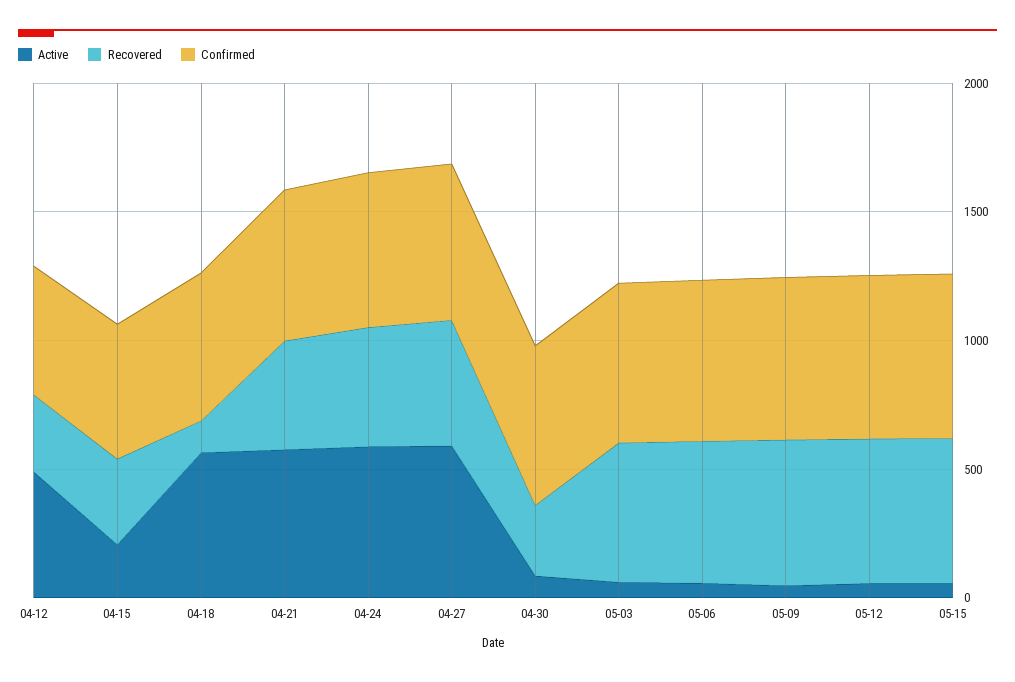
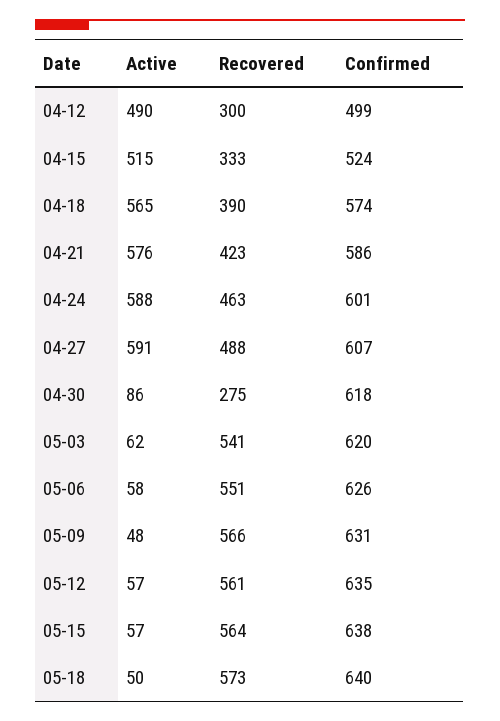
Active, 04-15: 200 -> 515
Recovered, 04-18: 100 -> 390
Active, 05-18: none -> 50
Recovered, 05-18: none -> 573
Confirmed, 05-18: none -> 640

